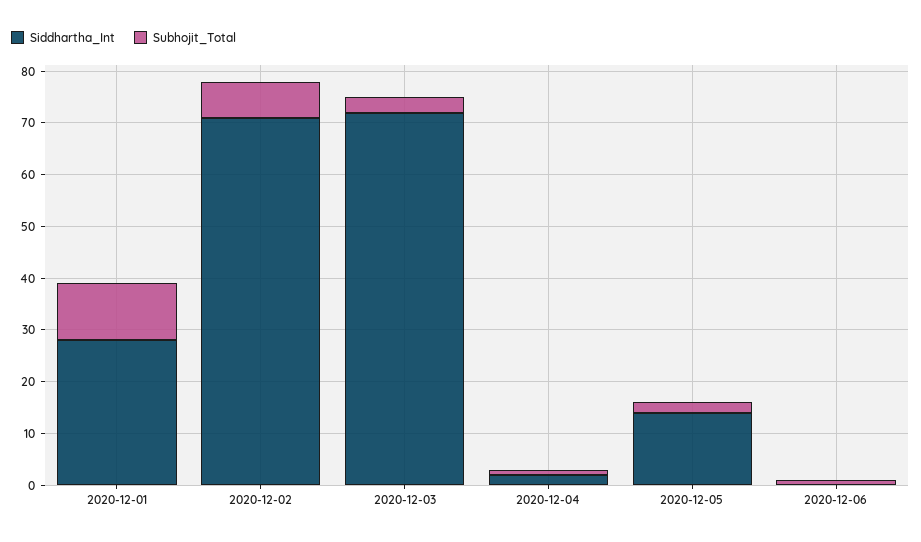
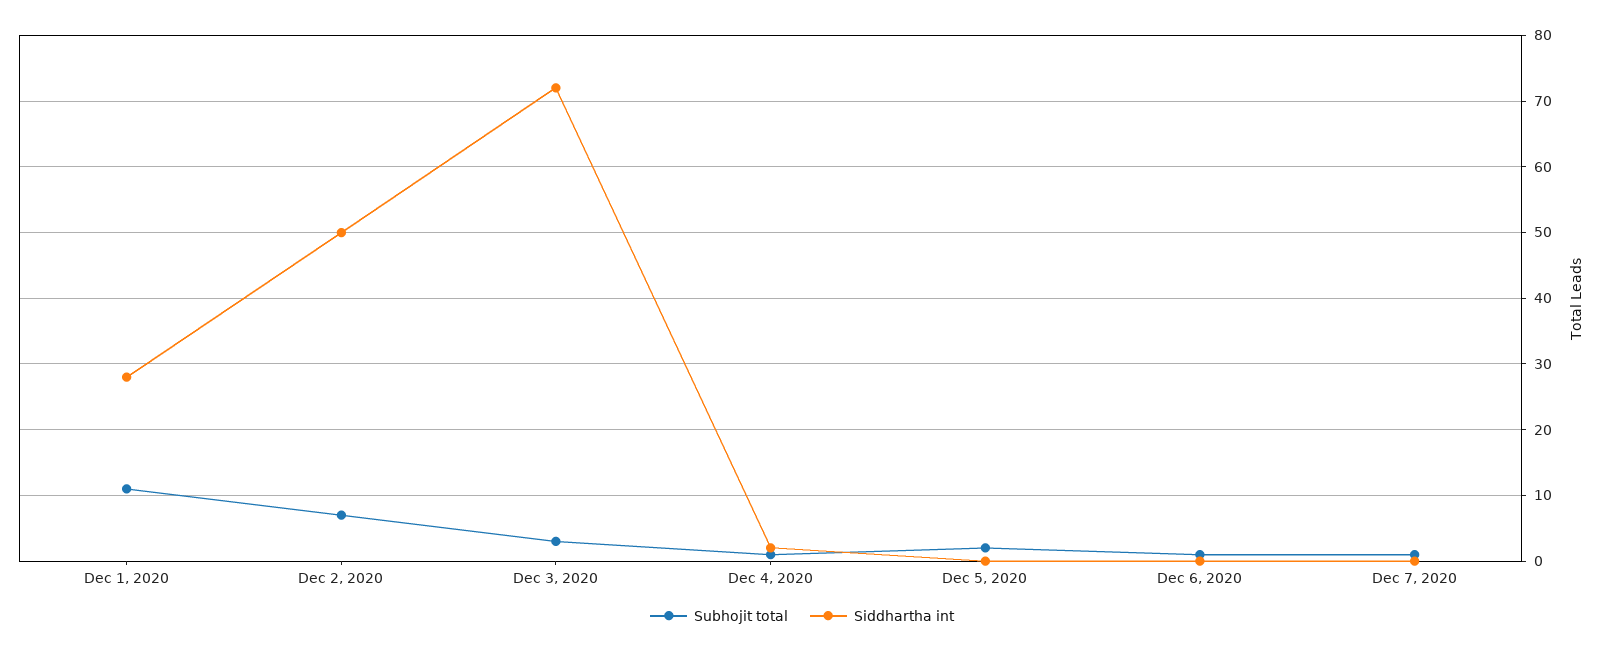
Siddhartha_Int, 2020-12-02: 70 -> 50
Siddhartha_Int, 2020-12-05: 15 -> 0
Subhojit_Total, Dec 7, 2020: none -> 1
Siddhartha_Int, Dec 7, 2020: none -> 0

